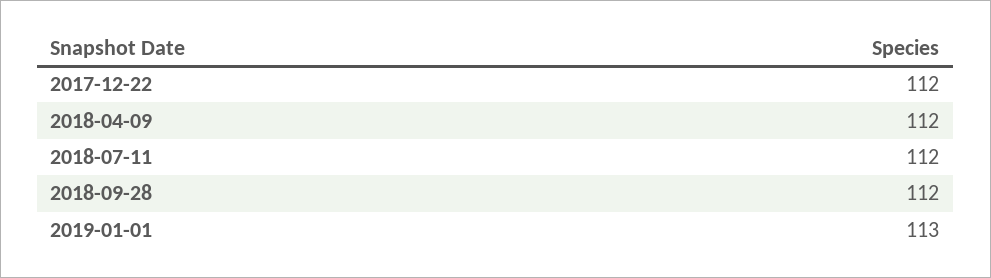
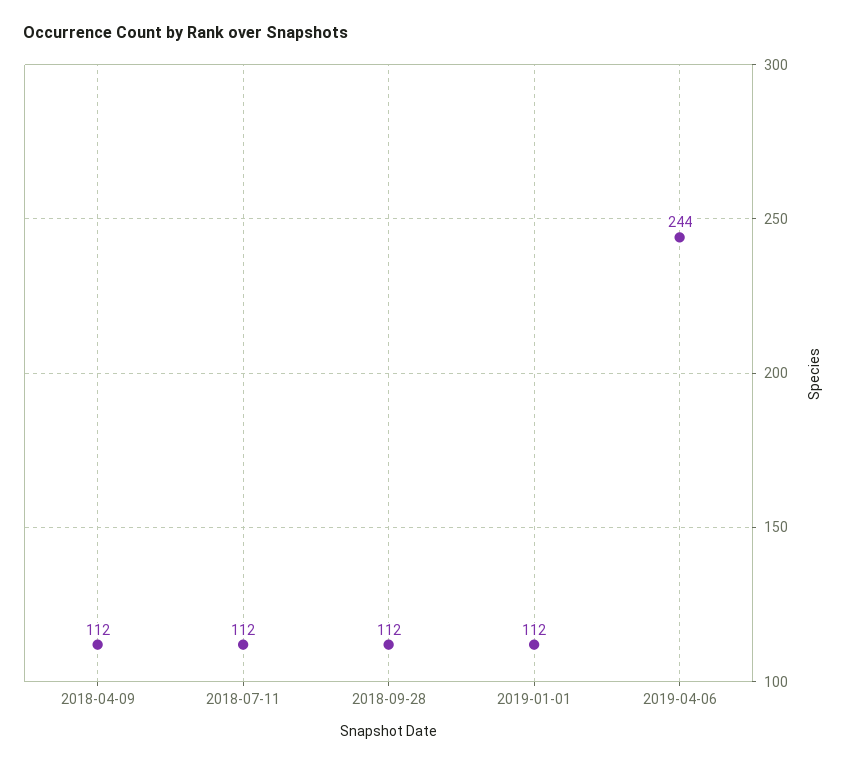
2017-12-22: 112 -> none
2019-01-01: 113 -> 112
2019-04-06: none -> 244

